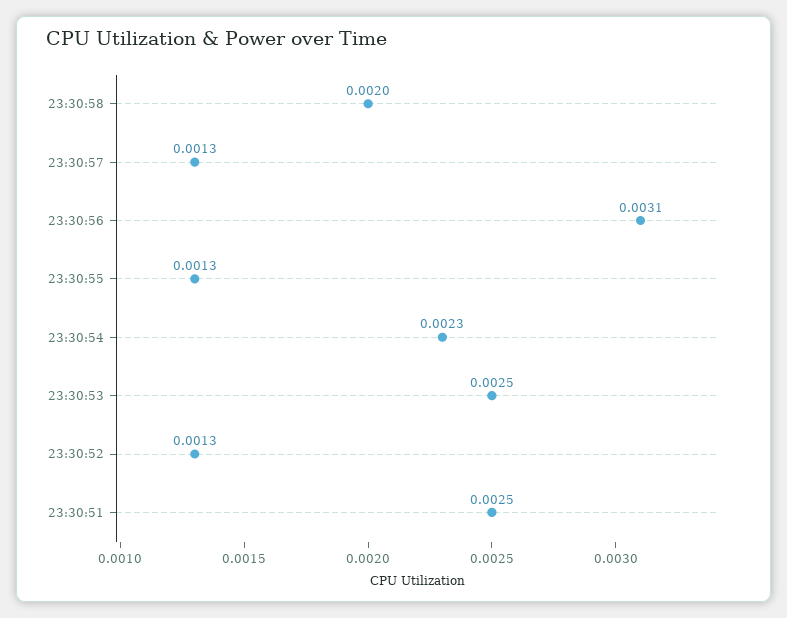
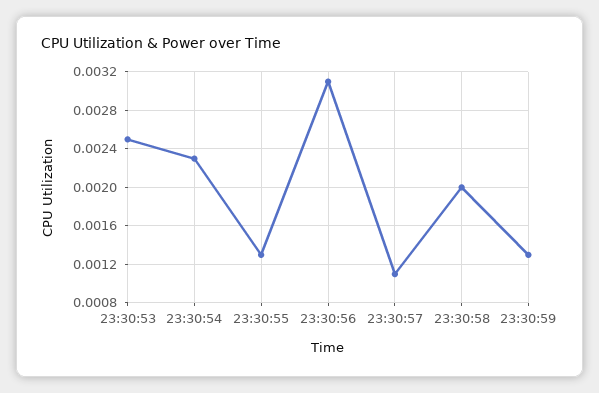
23:30:57: 0.0013 -> 0.0011
23:30:52: 0.0013 -> none
23:30:51: 0.0025 -> none
23:30:59: none -> 0.0013

